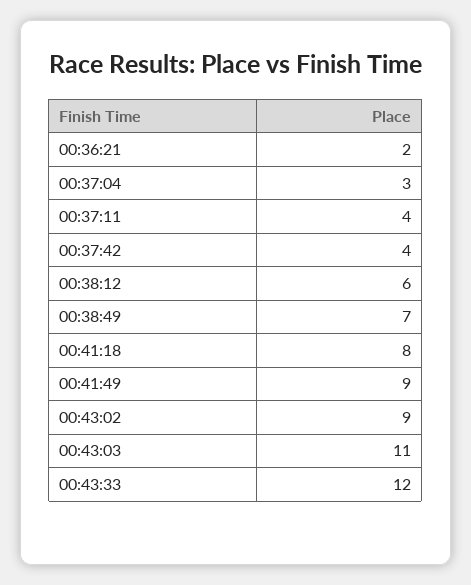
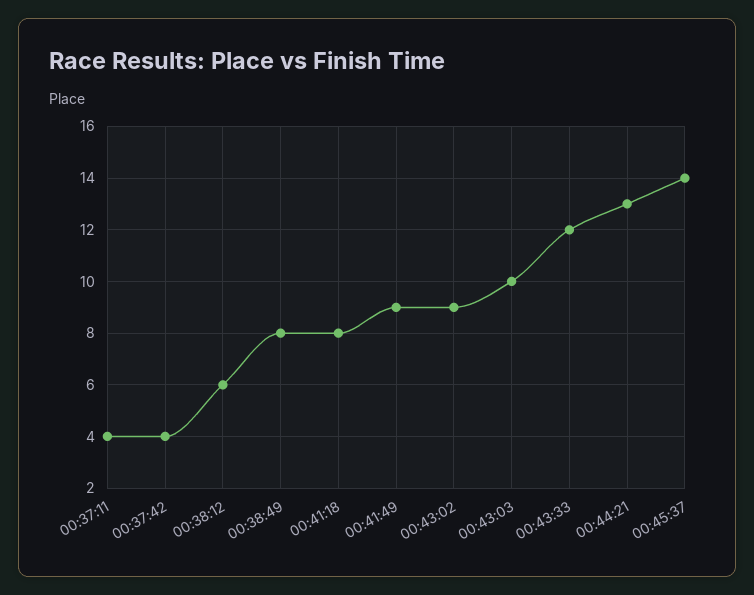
00:36:21: 2 -> none
00:37:04: 3 -> none
00:38:49: 7 -> 8
00:43:03: 11 -> 10
00:44:21: none -> 13
00:45:37: none -> 14

